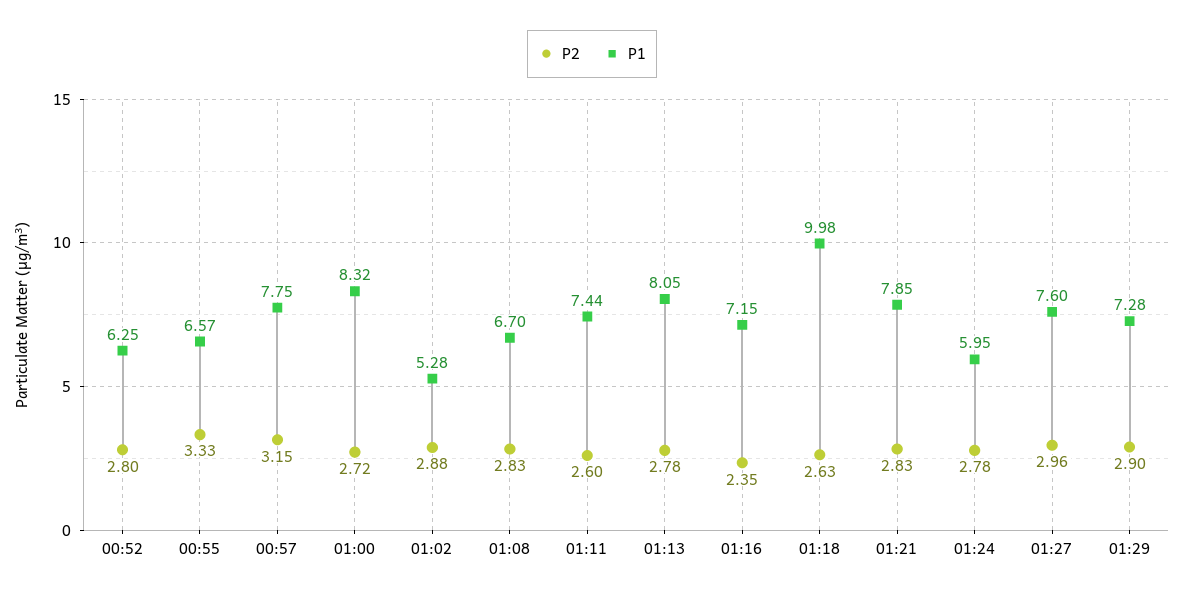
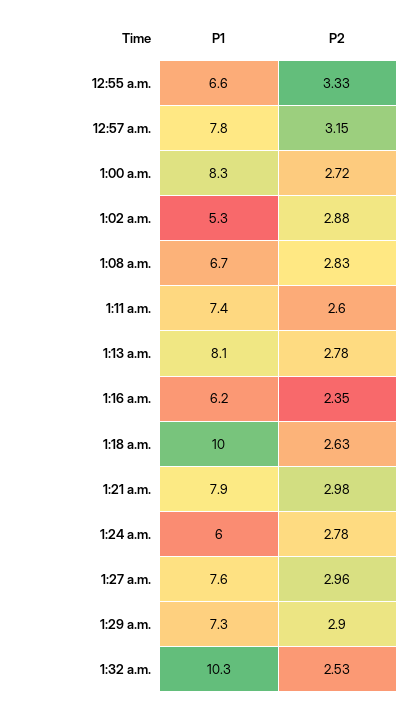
P2, 00:52: 2.8 -> none
P1, 00:52: 6.25 -> none
P1, 01:16: 7.15 -> 6.2
P2, 01:21: 2.83 -> 2.98
P1, 1:32 a.m.: none -> 10.3
P2, 1:32 a.m.: none -> 2.53

